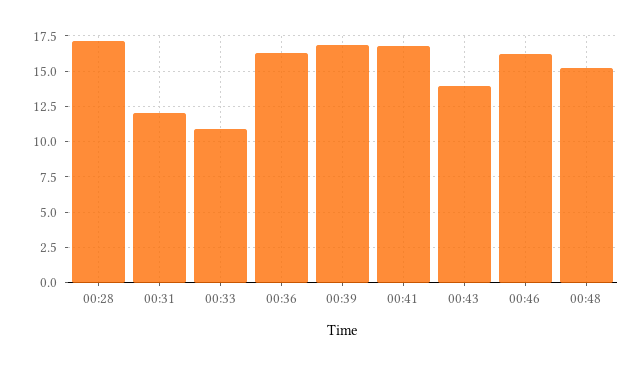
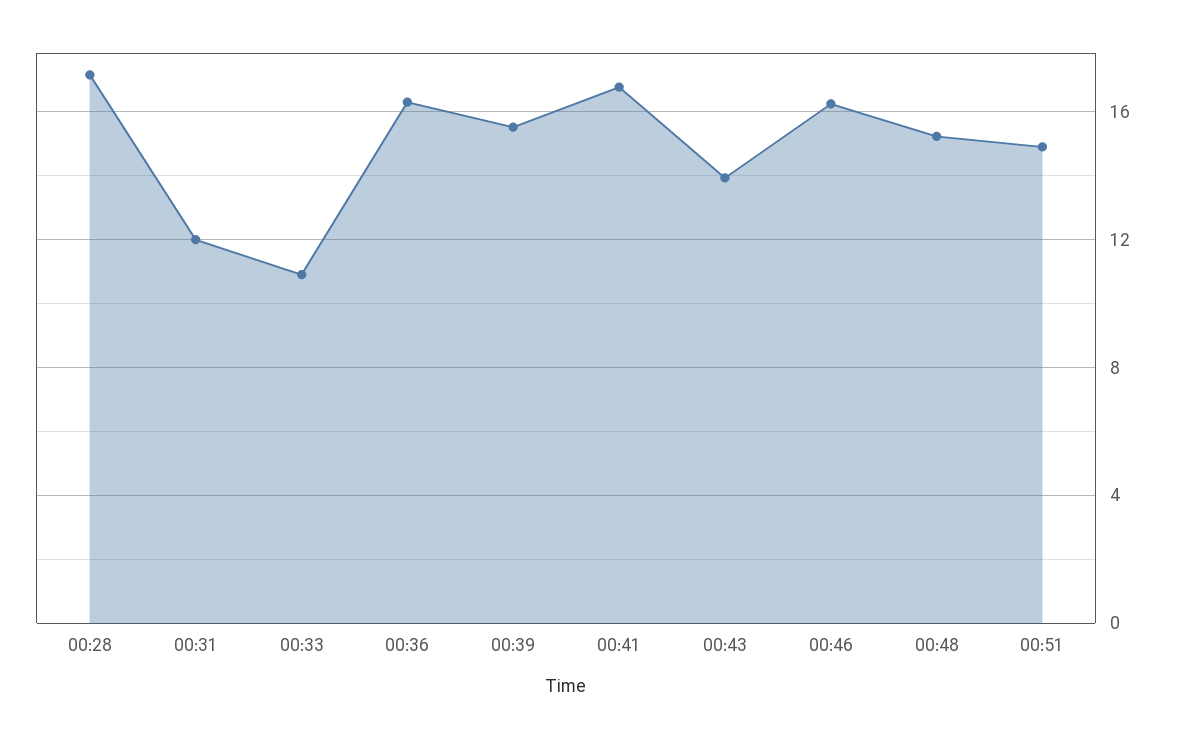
00:39: 17 -> 15.5
00:51: none -> 15

